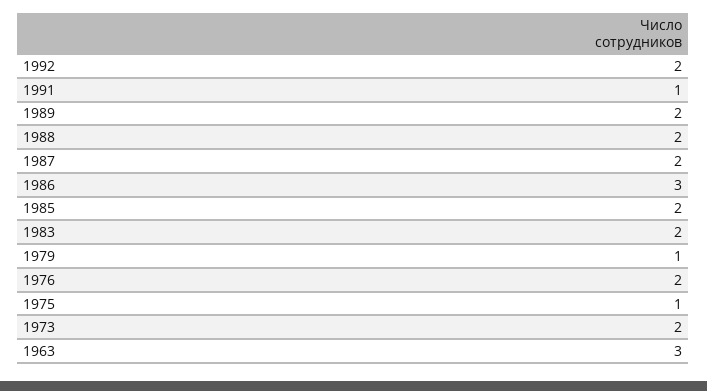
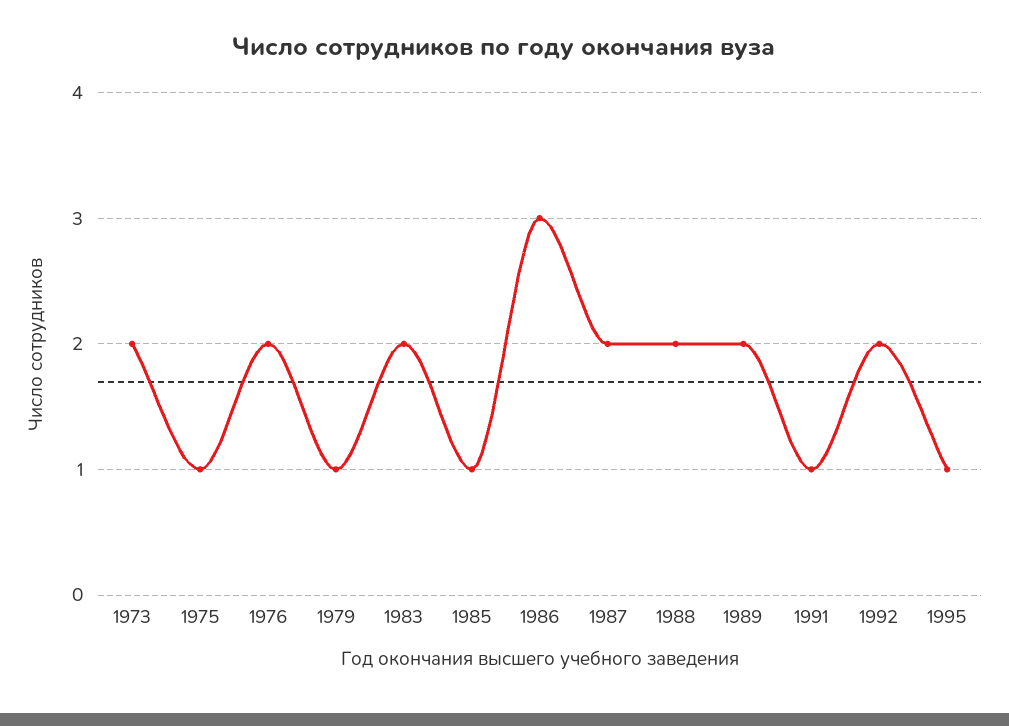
1985: 2 -> 1
1963: 3 -> none
1995: none -> 1

